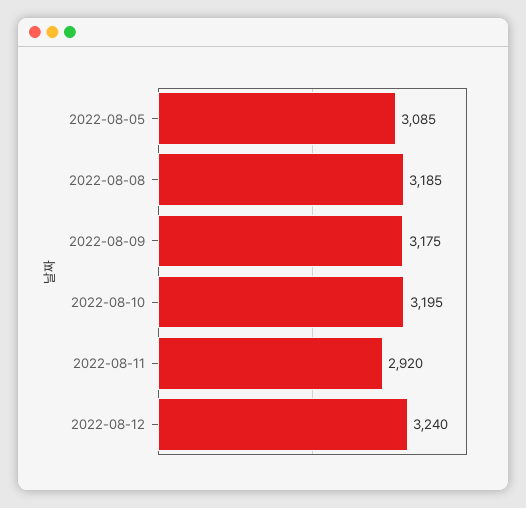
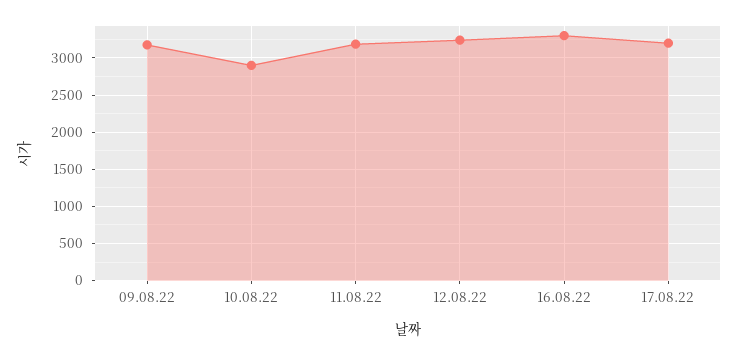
2022-08-05: 3085 -> none
2022-08-08: 3185 -> none
2022-08-10: 3195 -> 2900
2022-08-11: 2920 -> 3200
16.08.22: none -> 3300
17.08.22: none -> 3200

